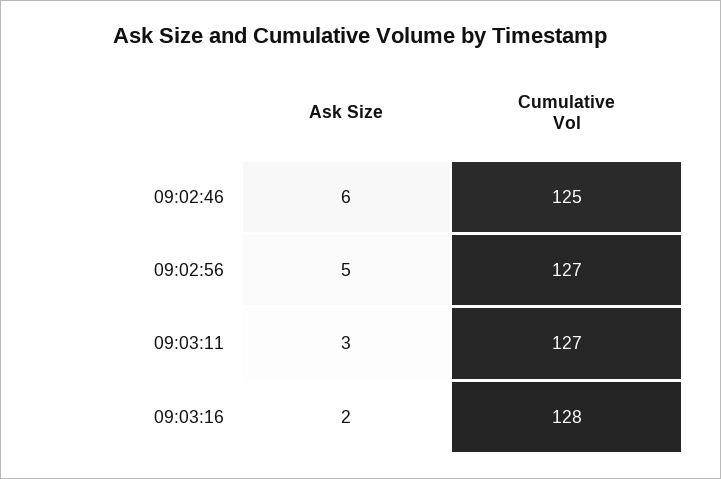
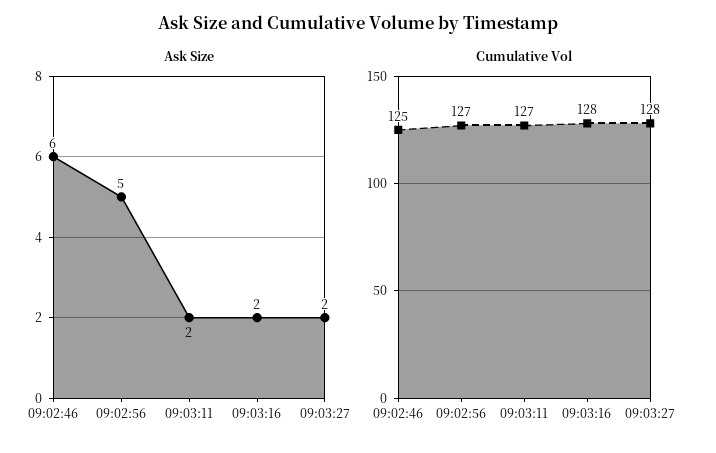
Ask Size, 09:03:11: 3 -> 2
Ask Size, 09:03:27: none -> 2
Cumulative Vol, 09:03:27: none -> 128

